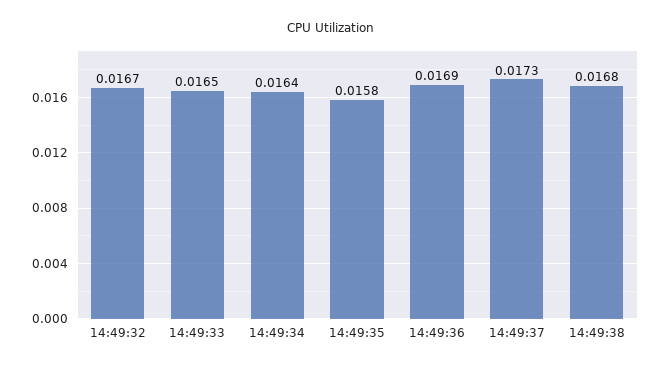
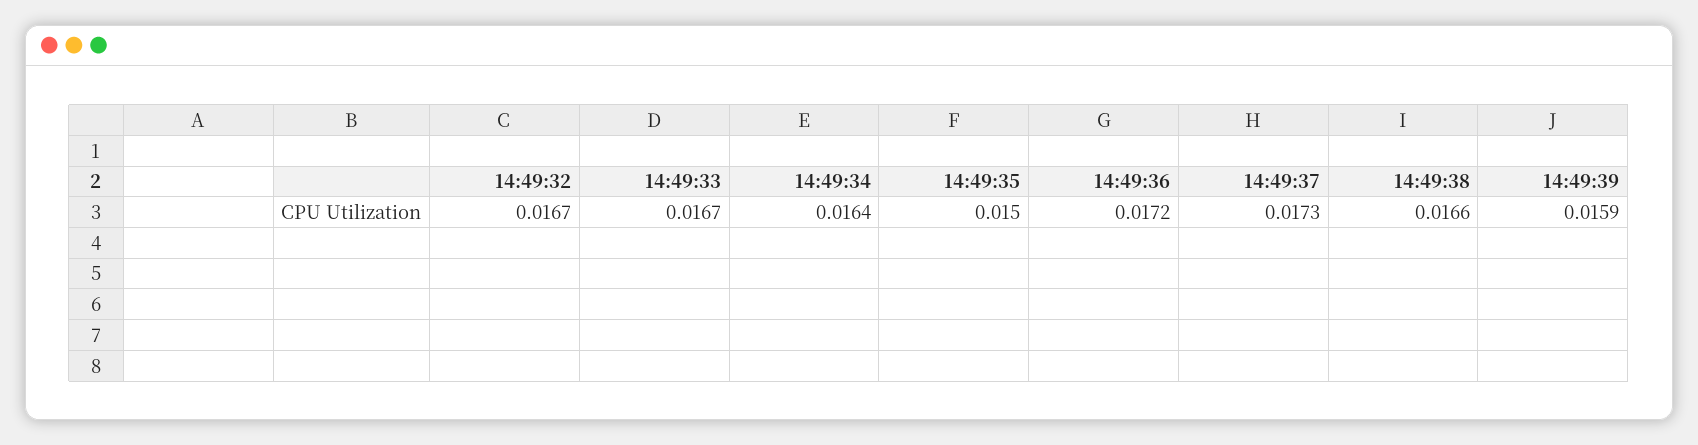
14:49:33: 0.0165 -> 0.0167
14:49:35: 0.0158 -> 0.015
14:49:36: 0.0169 -> 0.0172
14:49:38: 0.0168 -> 0.0166
14:49:39: none -> 0.0159

